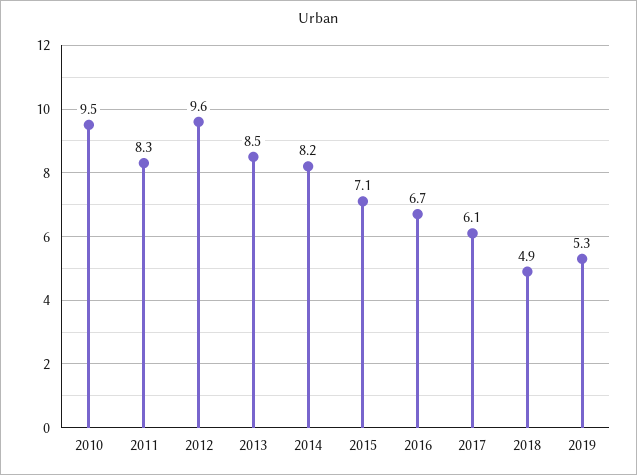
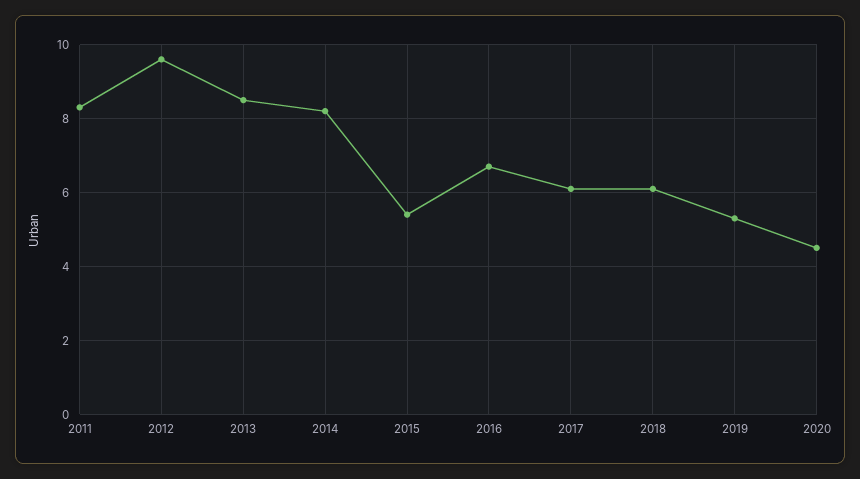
2010: 9.5 -> none
2015: 7.1 -> 5.5
2018: 4.9 -> 6
2020: none -> 4.5

